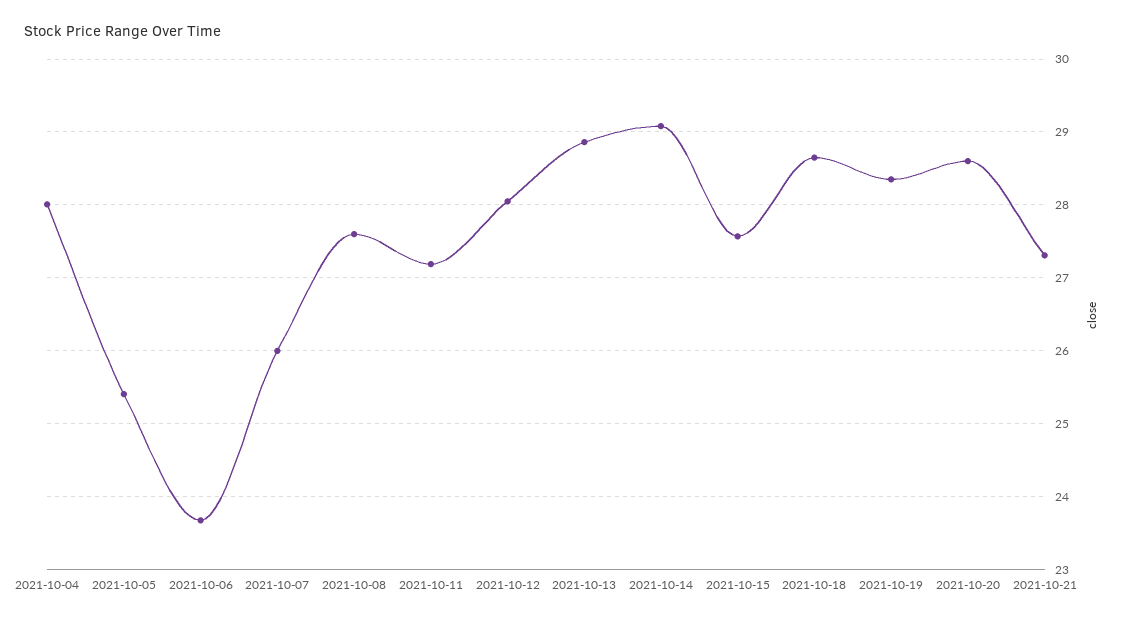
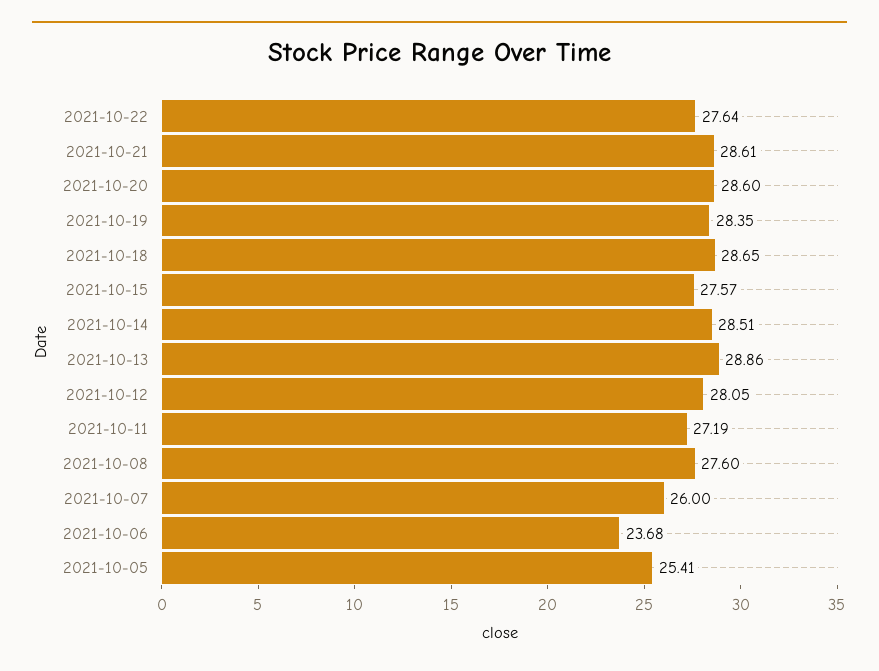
2021-10-04: 28 -> none
2021-10-14: 29.1 -> 28.51
2021-10-21: 27.3 -> 28.61
2021-10-22: none -> 27.64

